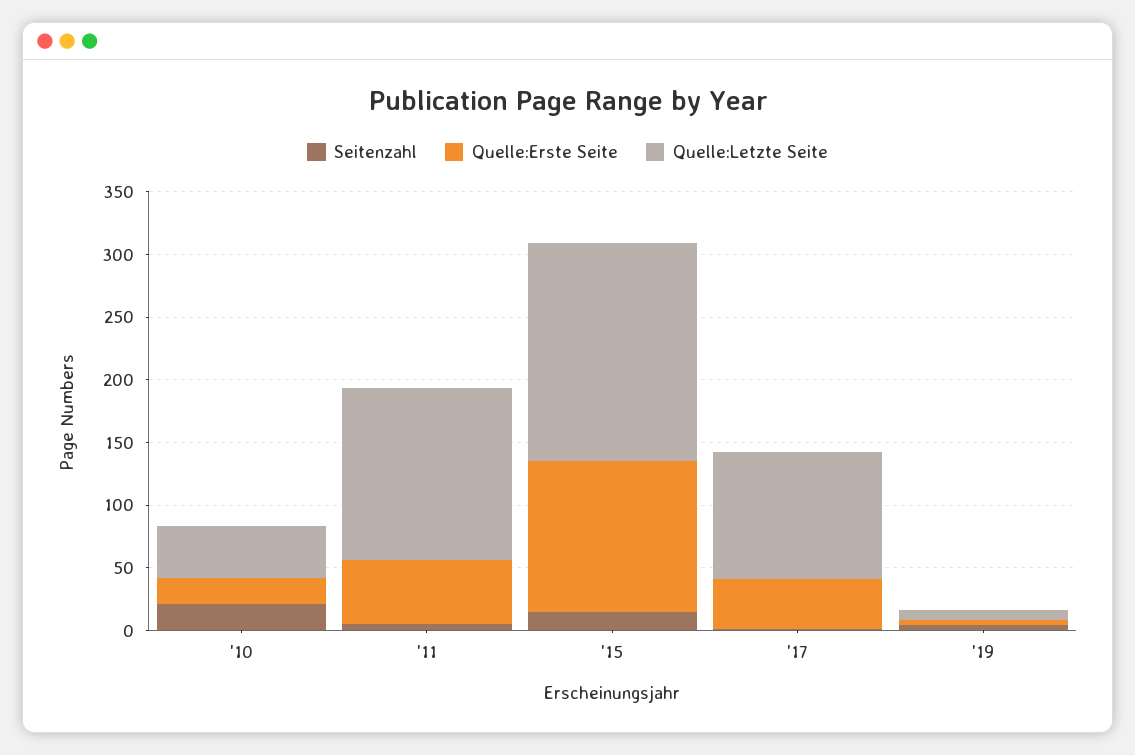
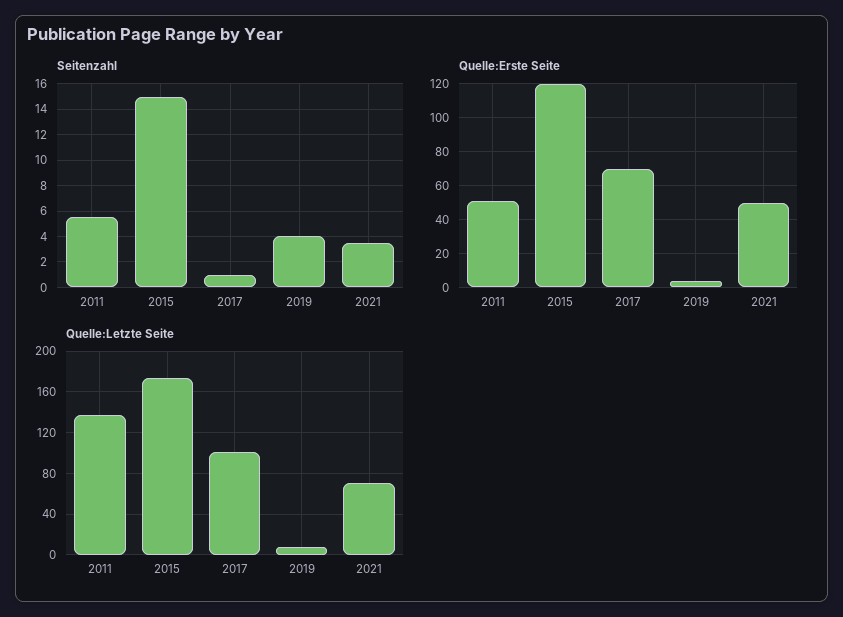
Seitenzahl, '10: 20 -> none
Quelle:Erste Seite, '10: 20 -> none
Quelle:Letzte Seite, '10: 40 -> none
Quelle:Erste Seite, '17: 40 -> 70
Seitenzahl, 2021: none -> 3.5
Quelle:Erste Seite, 2021: none -> 50
Quelle:Letzte Seite, 2021: none -> 70

